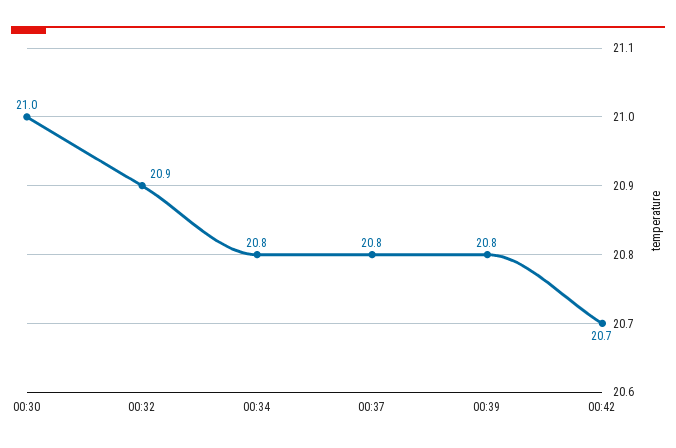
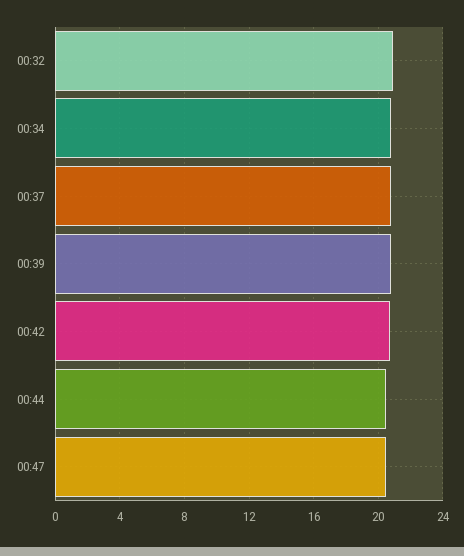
00:30: 21 -> none
00:44: none -> 20.5
00:47: none -> 20.5

